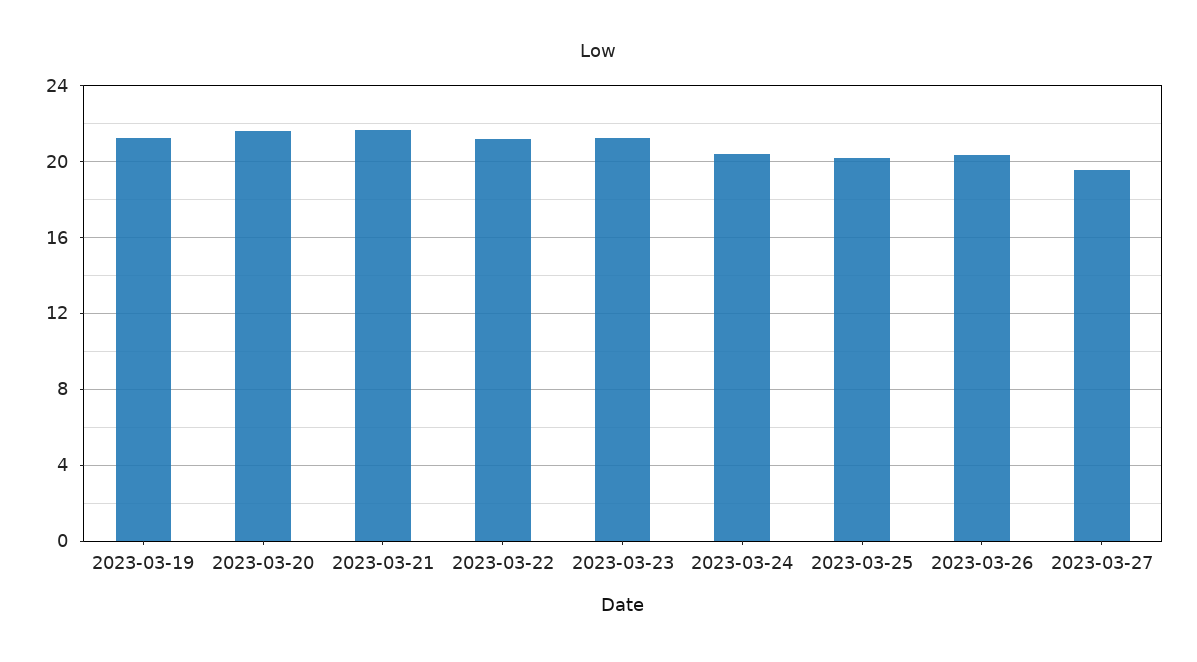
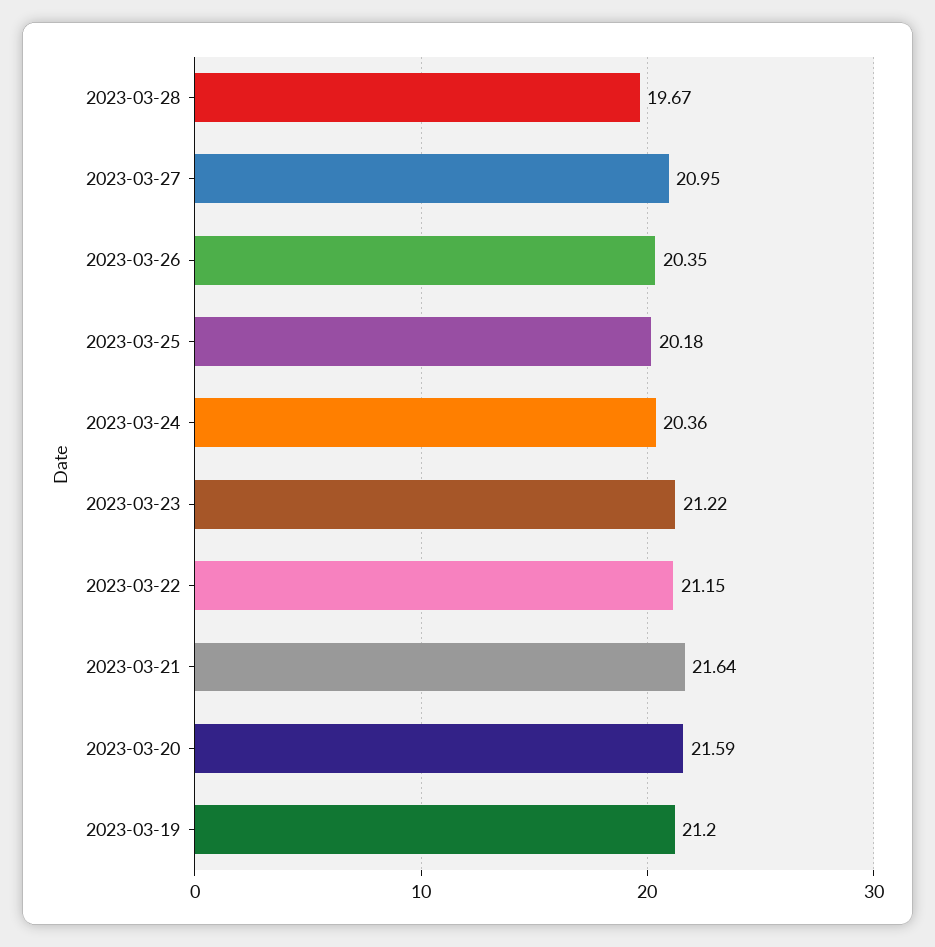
2023-03-27: 19.5 -> 20.95
2023-03-28: none -> 19.67

